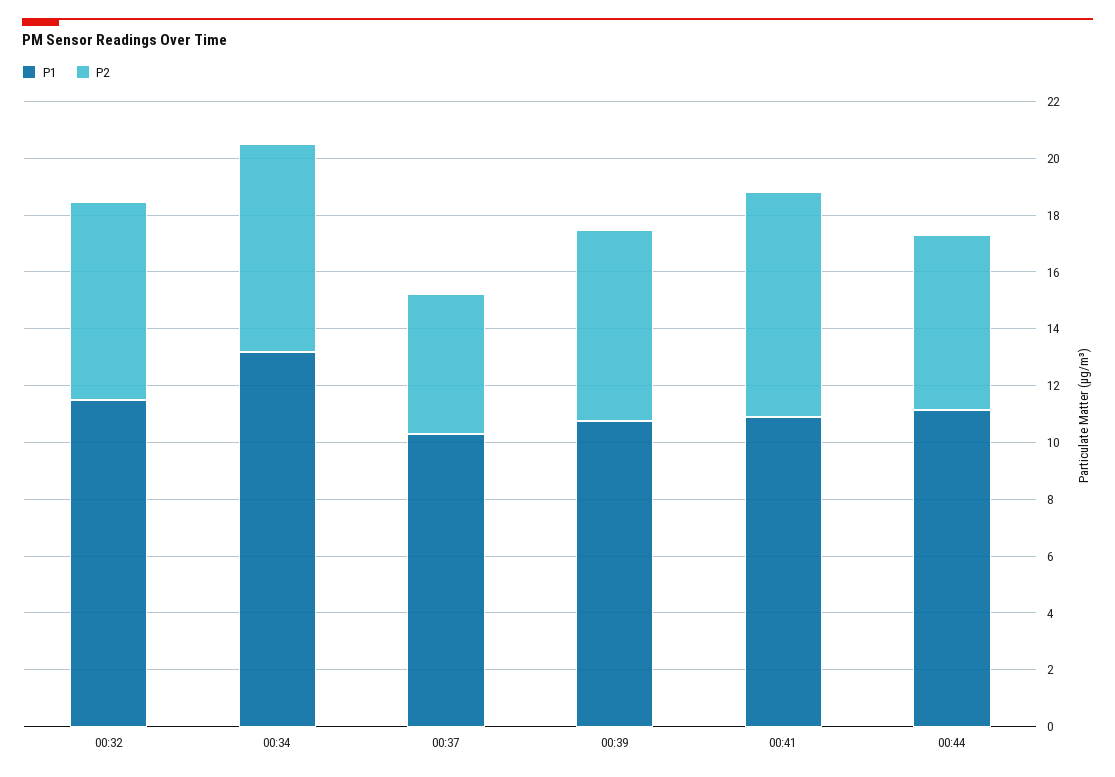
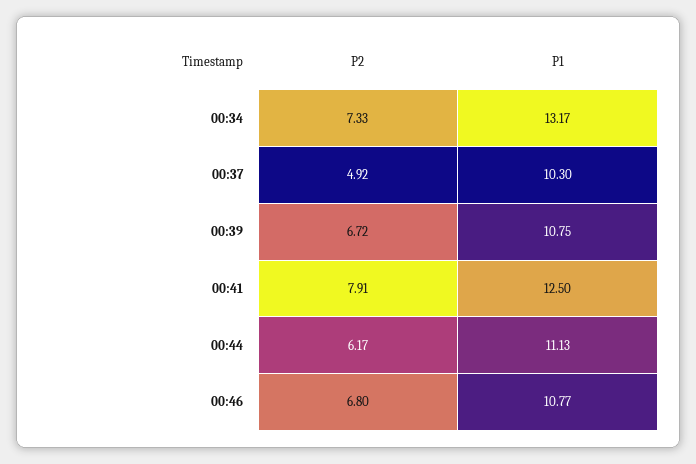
P1, 00:32: 11.5 -> none
P2, 00:32: 7 -> none
P1, 00:41: 11 -> 12.5
P2, 00:46: none -> 6.8
P1, 00:46: none -> 10.77

